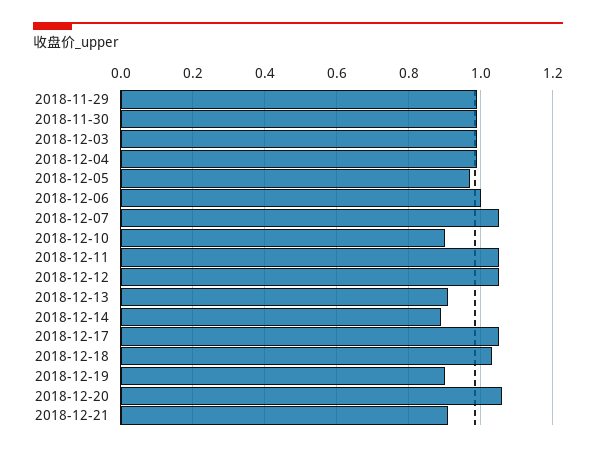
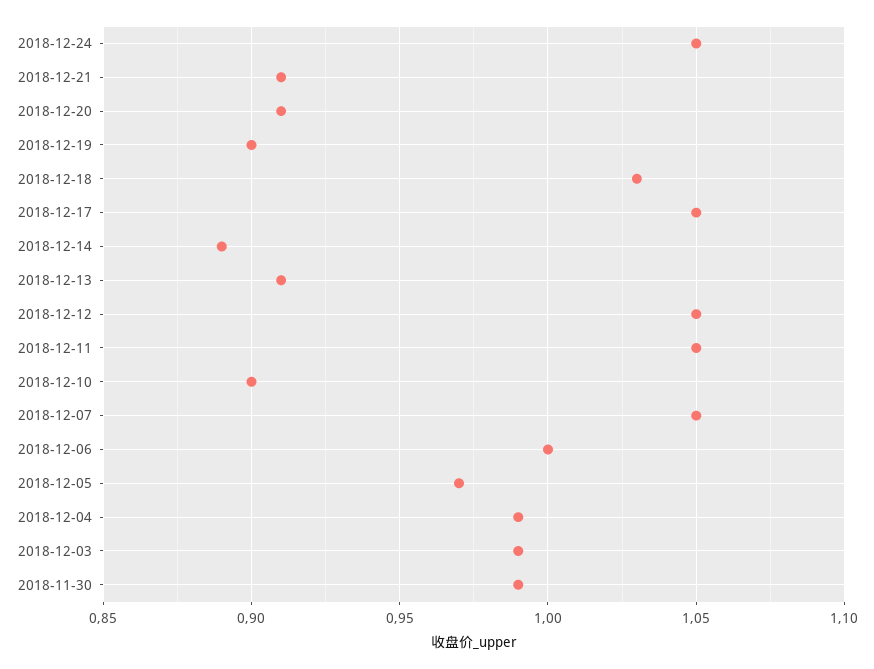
2018-11-29: 1 -> none
2018-12-20: 1.05 -> 0.91
2018-12-24: none -> 1.05

